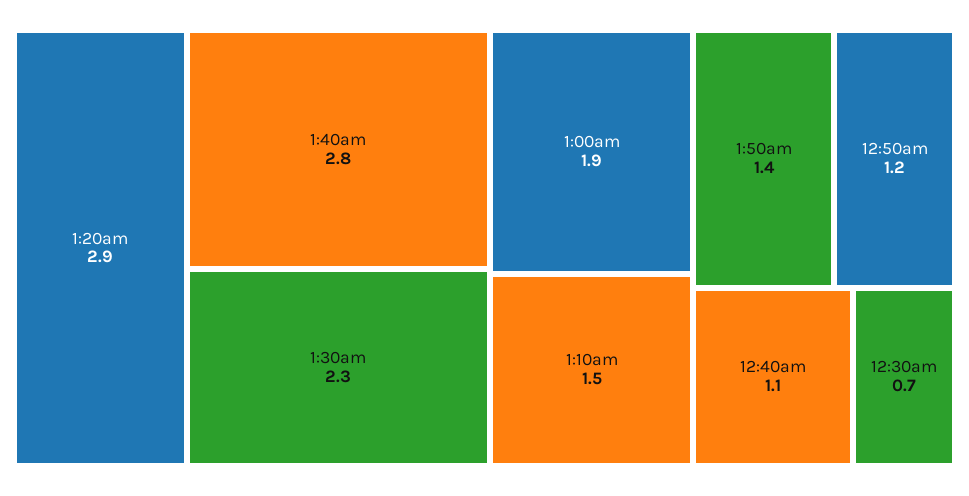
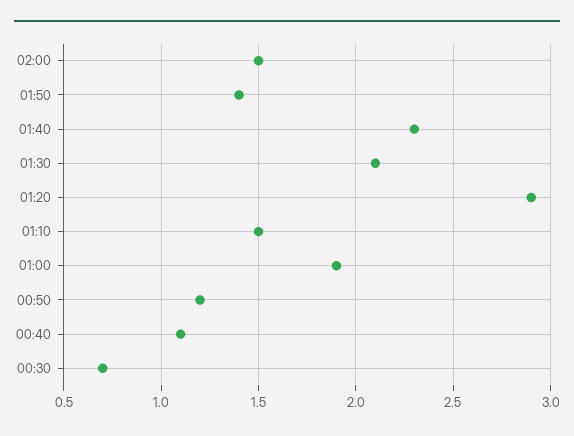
1:40am: 2.8 -> 2.3
1:30am: 2.3 -> 2.1
02:00: none -> 1.5

